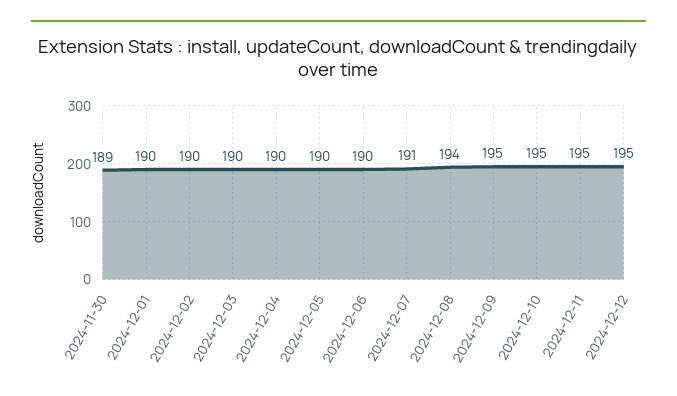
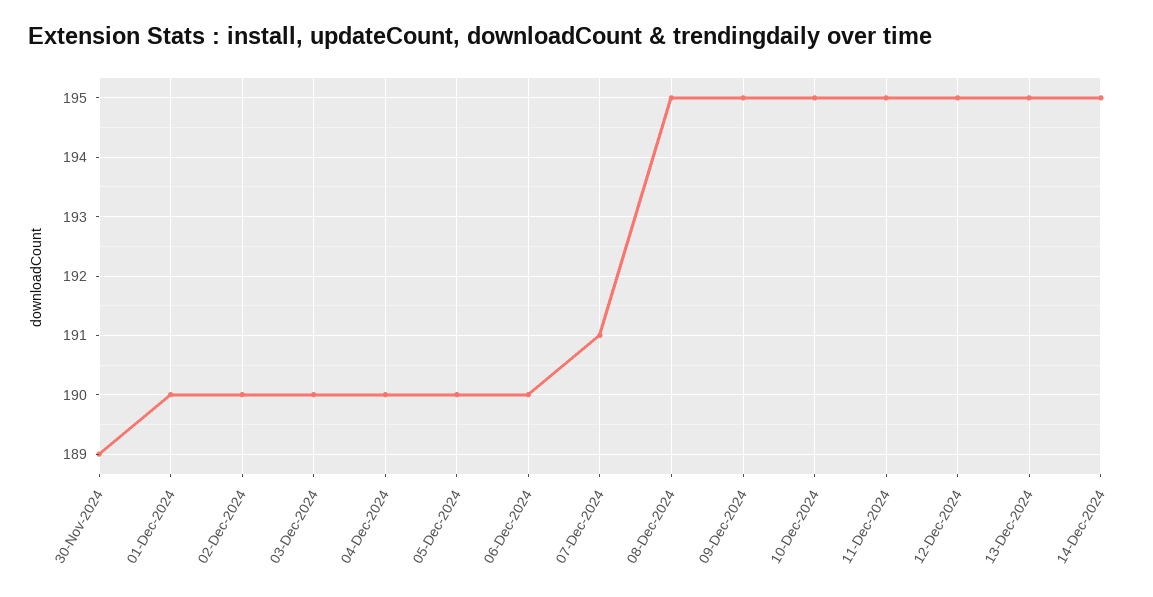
2024-12-08: 194 -> 195
13-Dec-2024: none -> 195
14-Dec-2024: none -> 195

